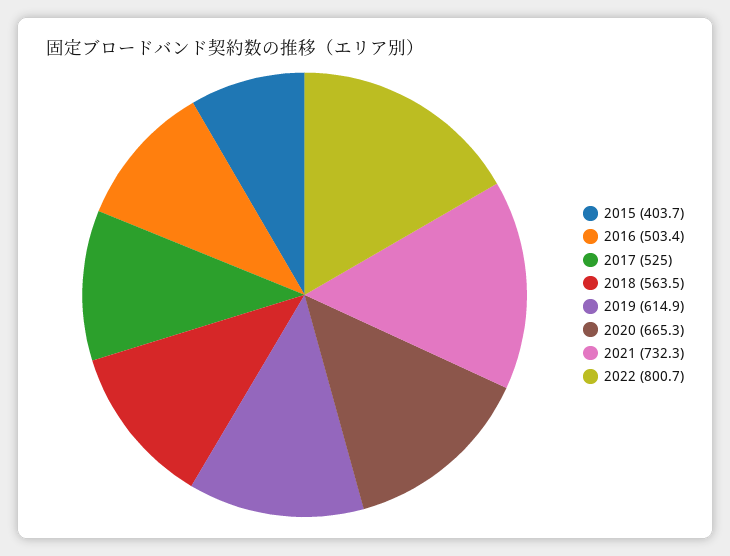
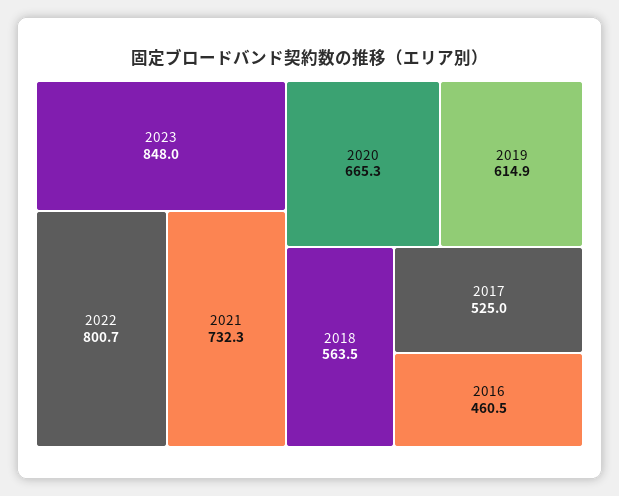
2015: 403.7 -> none
2016: 503.4 -> 460.5
2023: none -> 848

